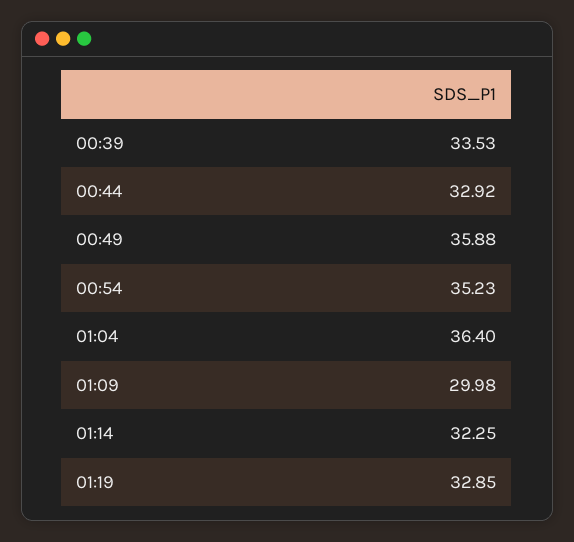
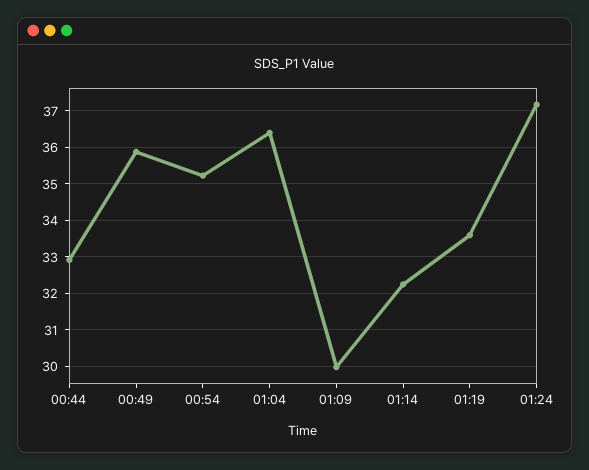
00:39: 33.53 -> none
01:19: 32.85 -> 33.6
01:24: none -> 37.2

